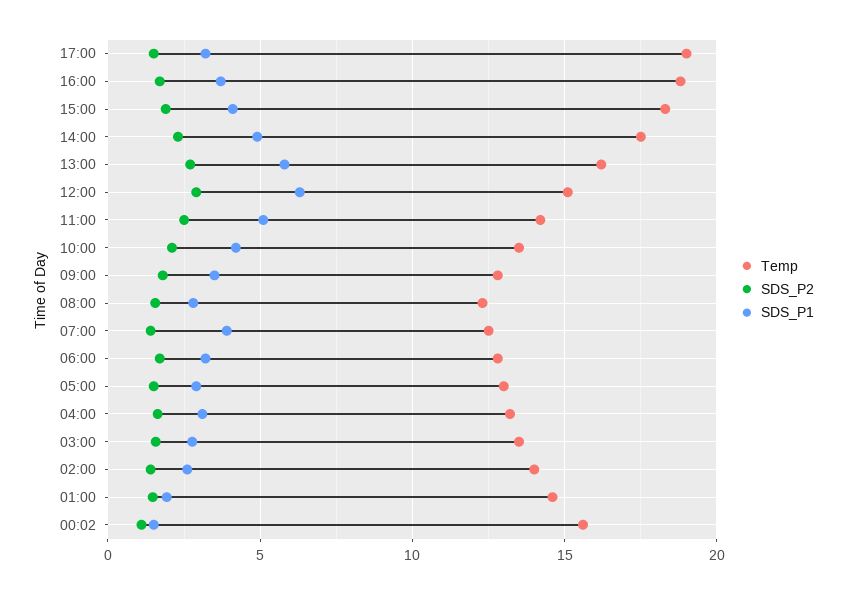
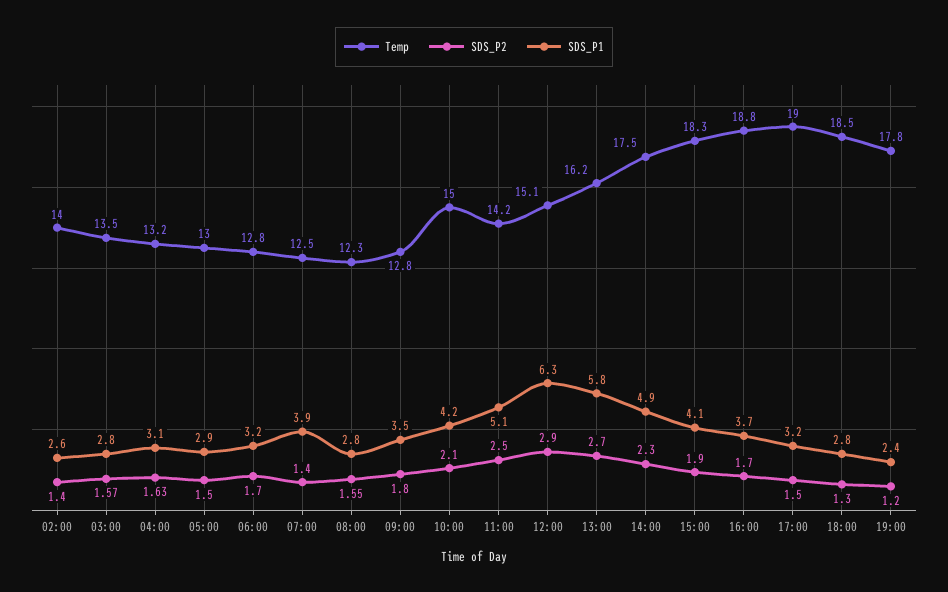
Temp, 10:00: 13.5 -> 15
Temp, 01:00: 14.5 -> none
SDS_P2, 01:00: 1.5 -> none
SDS_P1, 01:00: 2 -> none
Temp, 00:02: 15.5 -> none
SDS_P2, 00:02: 1 -> none
SDS_P1, 00:02: 1.5 -> none
Temp, 18:00: none -> 18.5
SDS_P2, 18:00: none -> 1.3
SDS_P1, 18:00: none -> 2.8
Temp, 19:00: none -> 17.8
SDS_P2, 19:00: none -> 1.2
SDS_P1, 19:00: none -> 2.4

